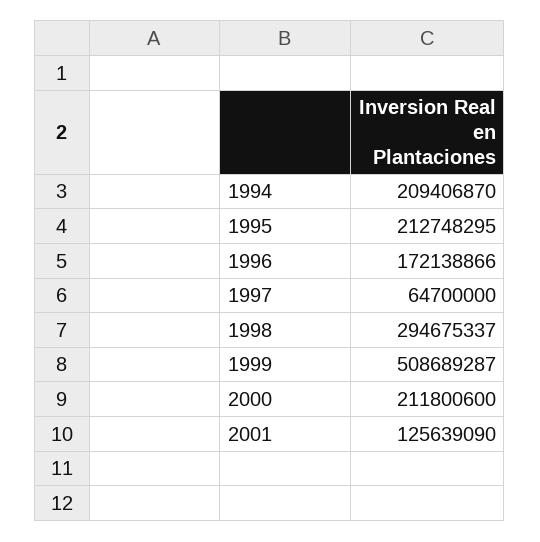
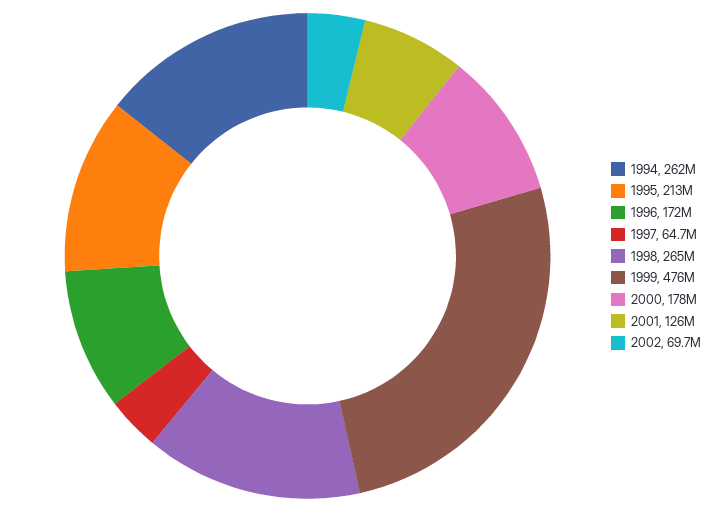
1994: 209406870 -> 262000000
1998: 294675337 -> 265000000
1999: 508689287 -> 476000000
2000: 211800600 -> 178000000
2002: none -> 69700000

